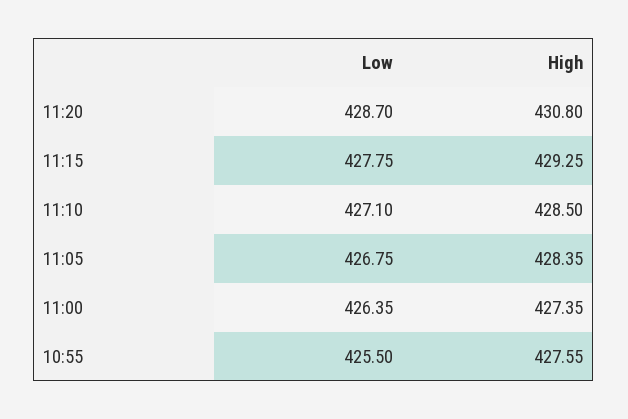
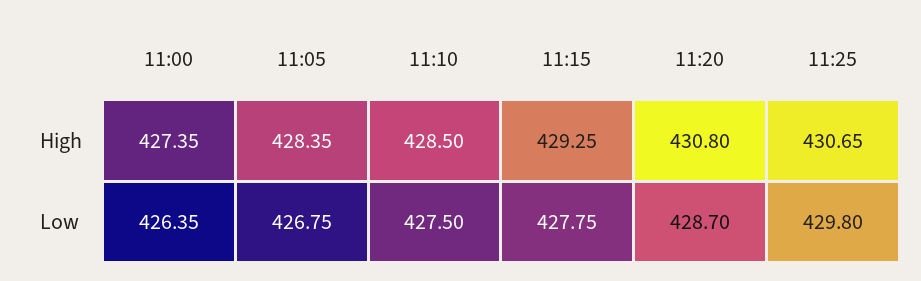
Low, 11:10: 427.1 -> 427.5
Low, 10:55: 425.5 -> none
High, 10:55: 427.55 -> none
High, 11:25: none -> 430.65
Low, 11:25: none -> 429.8

